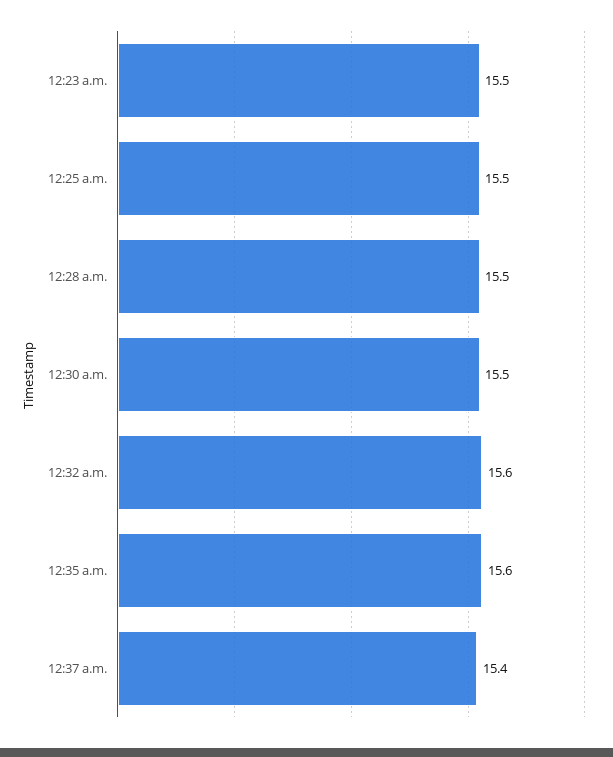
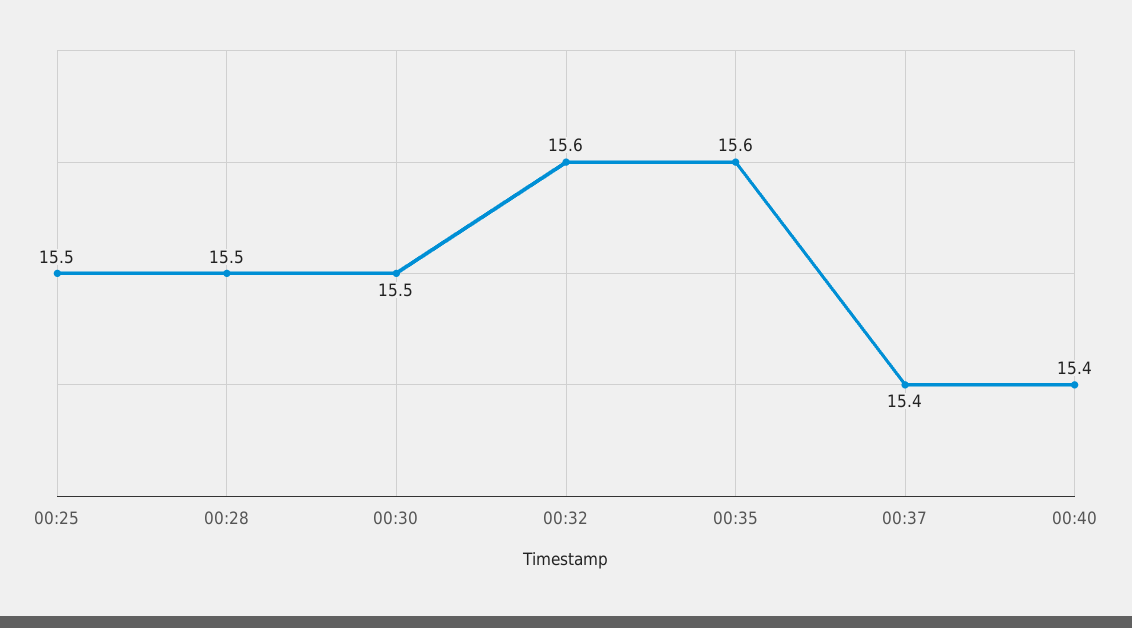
12:23 a.m.: 15.5 -> none
00:40: none -> 15.4

